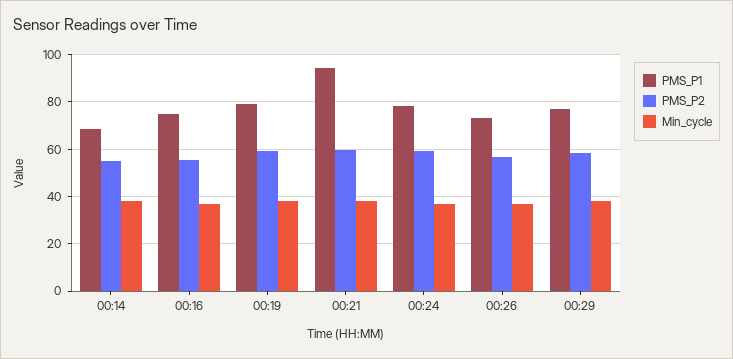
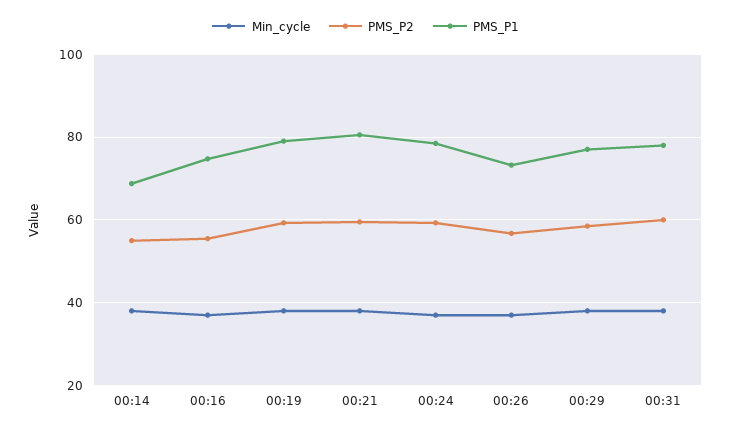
PMS_P1, 00:21: 95 -> 80
Min_cycle, 00:31: none -> 38
PMS_P2, 00:31: none -> 60
PMS_P1, 00:31: none -> 78

